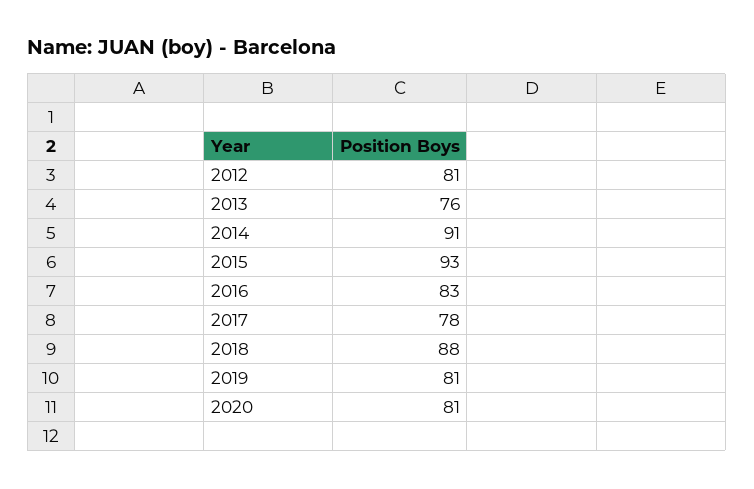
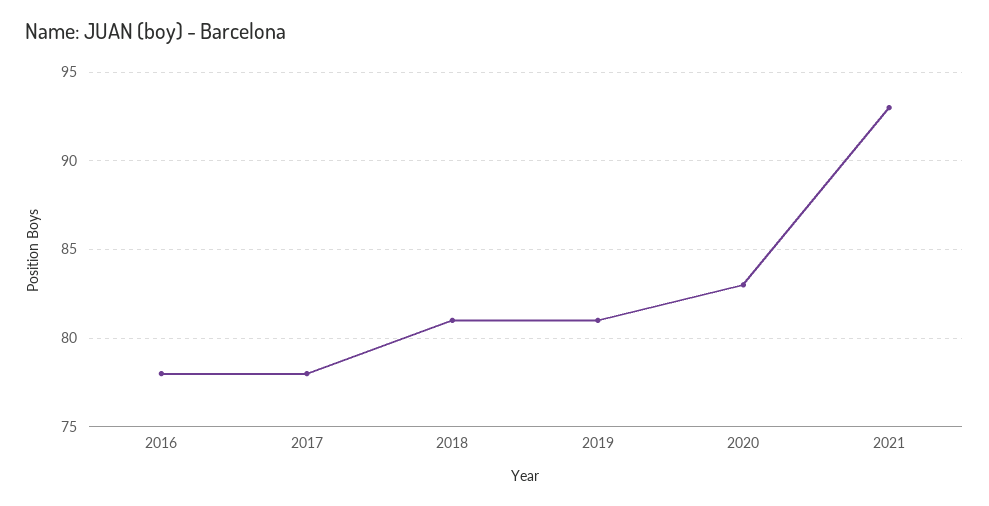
2012: 81 -> none
2013: 76 -> none
2014: 91 -> none
2015: 93 -> none
2016: 83 -> 78
2018: 88 -> 81
2020: 81 -> 83
2021: none -> 93

